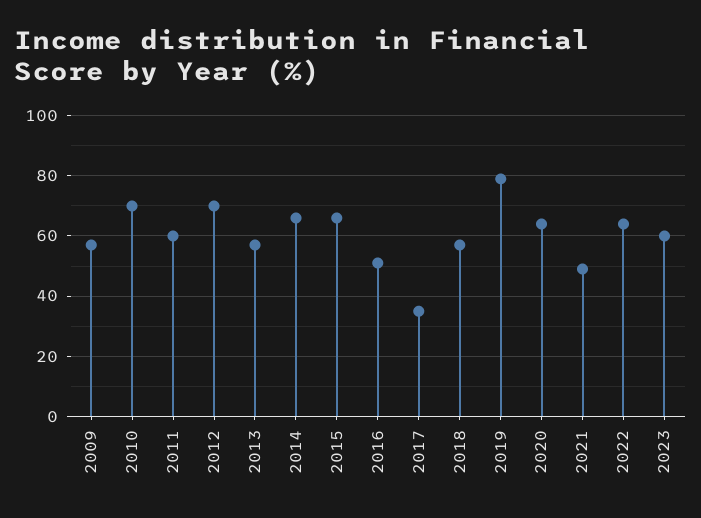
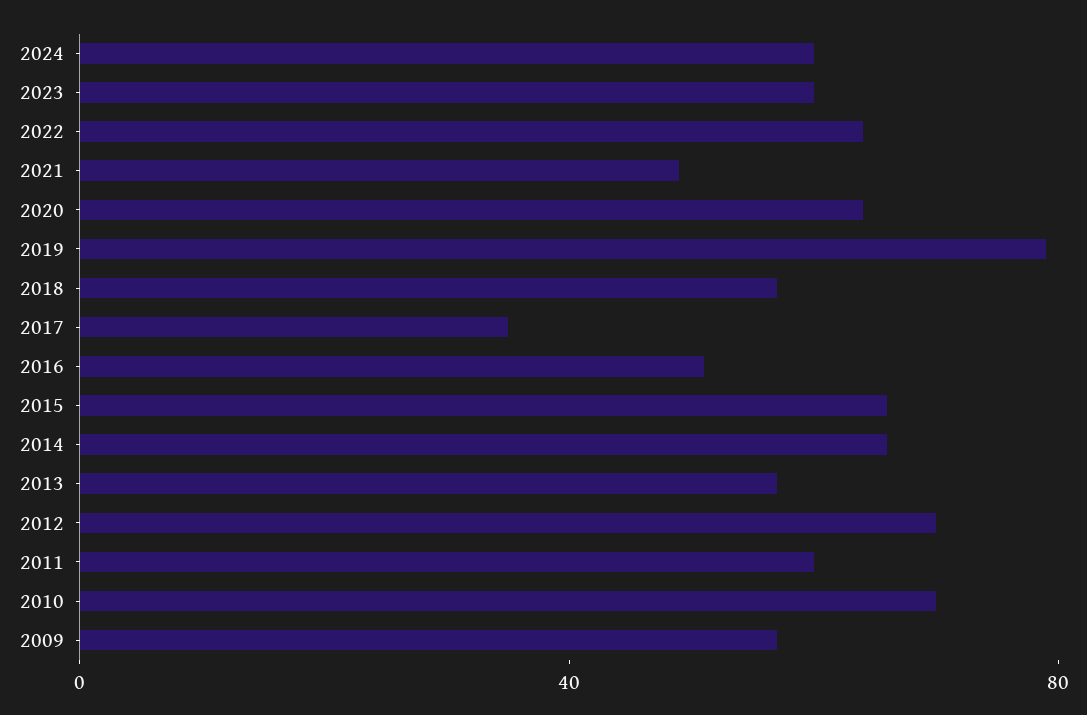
2024: none -> 60

